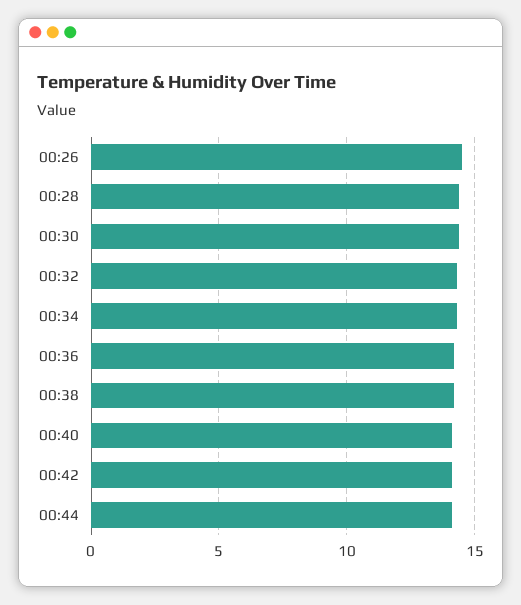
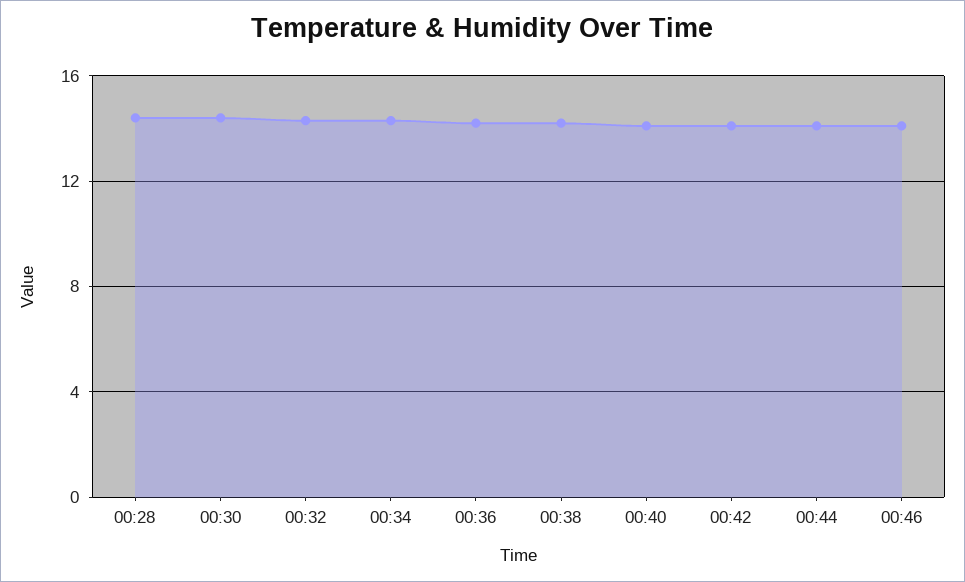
00:26: 14.5 -> none
00:46: none -> 14

